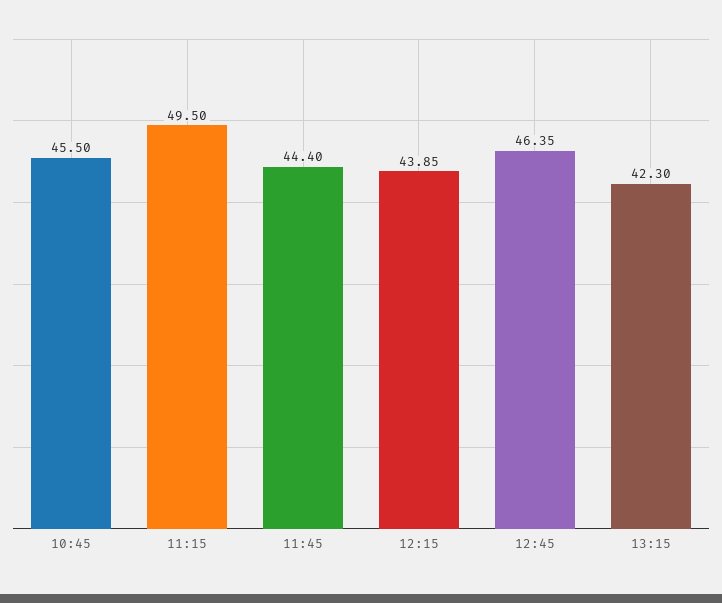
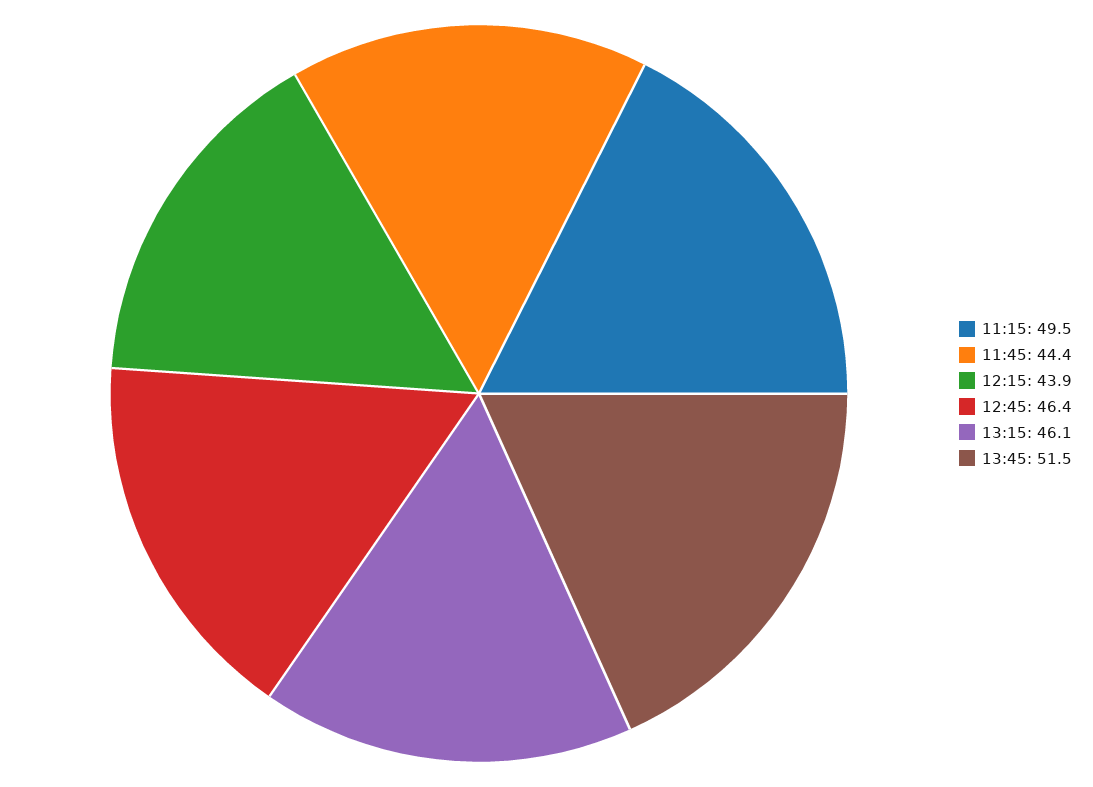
10:45: 45.5 -> none
13:15: 42.3 -> 46.1
13:45: none -> 51.5

